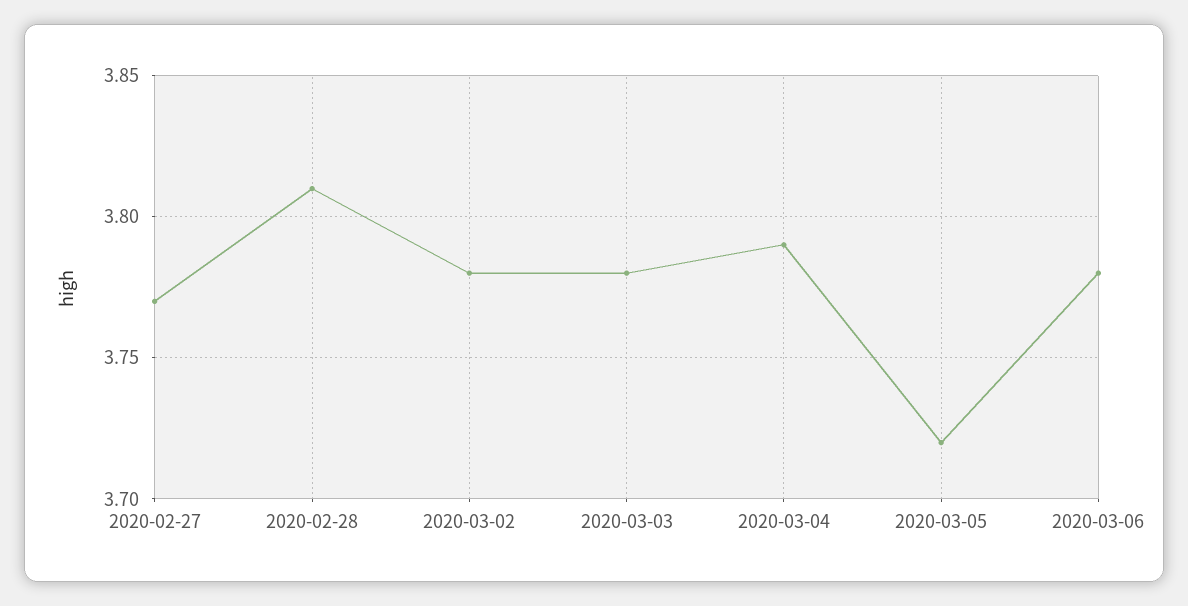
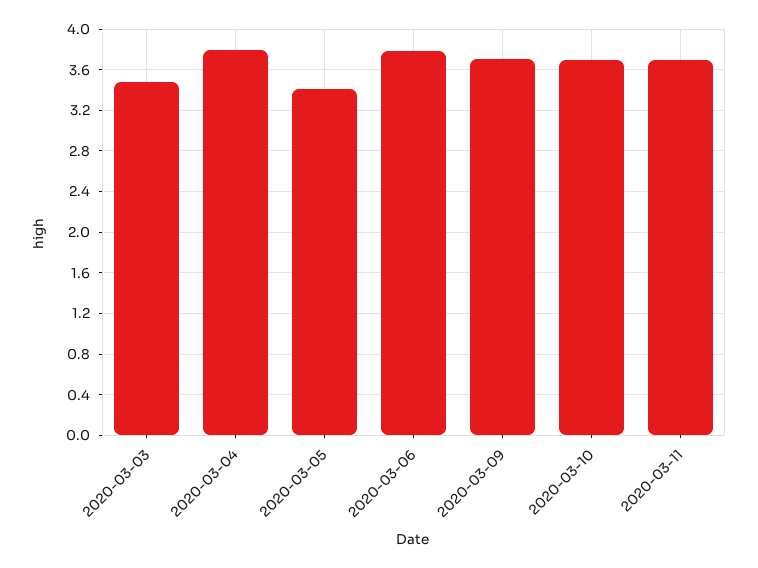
2020-02-27: 3.77 -> none
2020-02-28: 3.81 -> none
2020-03-02: 3.78 -> none
2020-03-03: 3.78 -> 3.5
2020-03-05: 3.72 -> 3.4
2020-03-09: none -> 3.7
2020-03-10: none -> 3.7
2020-03-11: none -> 3.7

